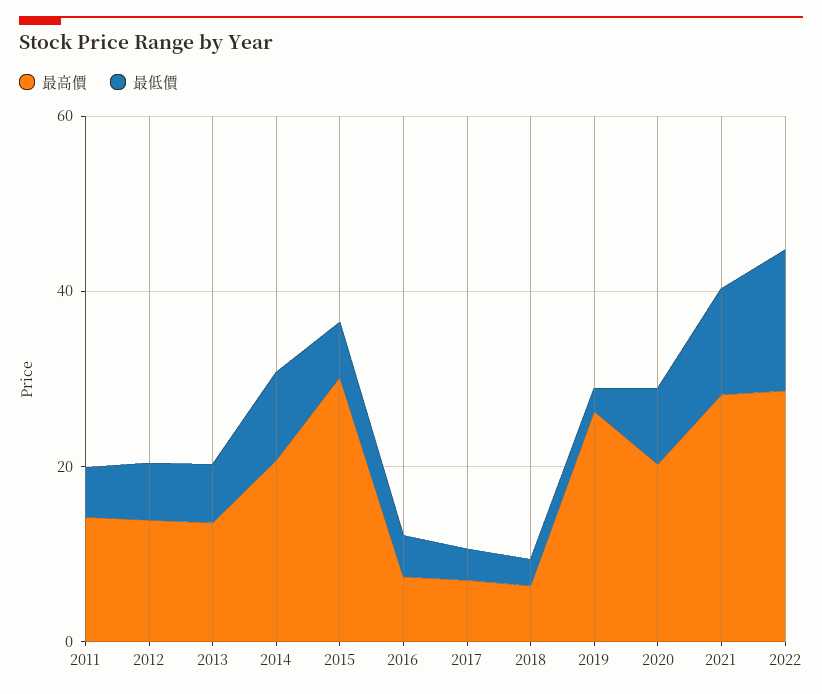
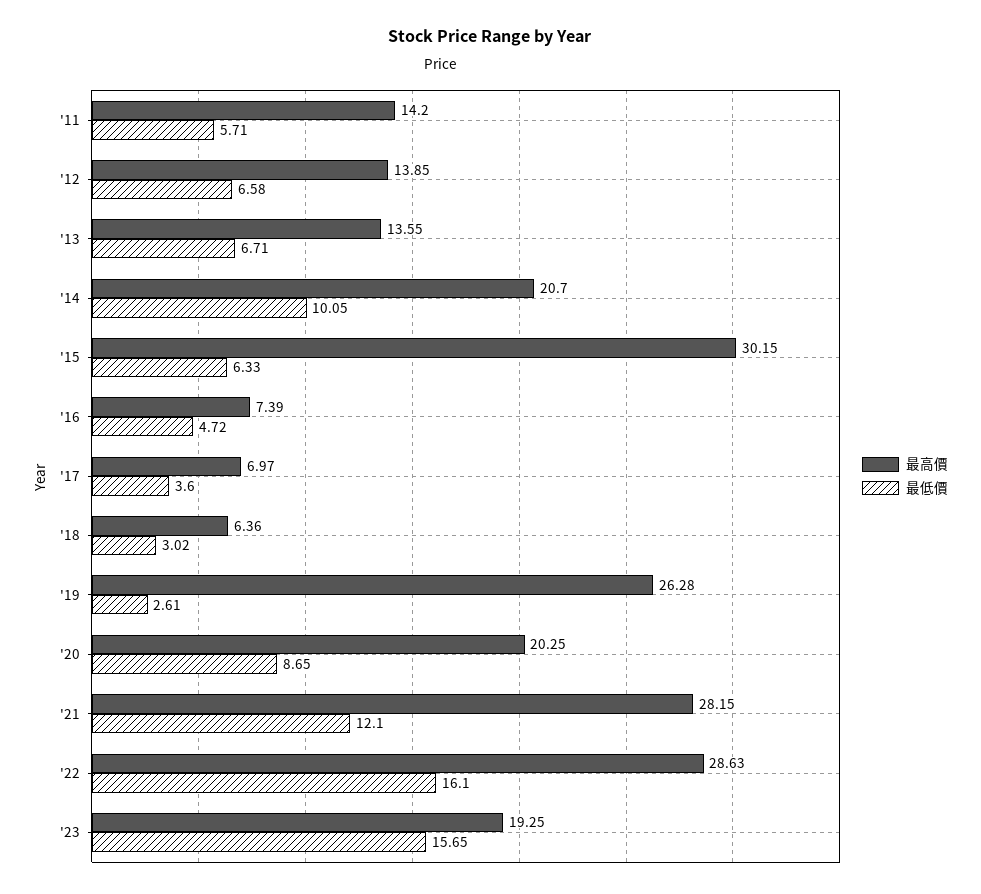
最高價, '23: none -> 19.25
最低價, '23: none -> 15.65

